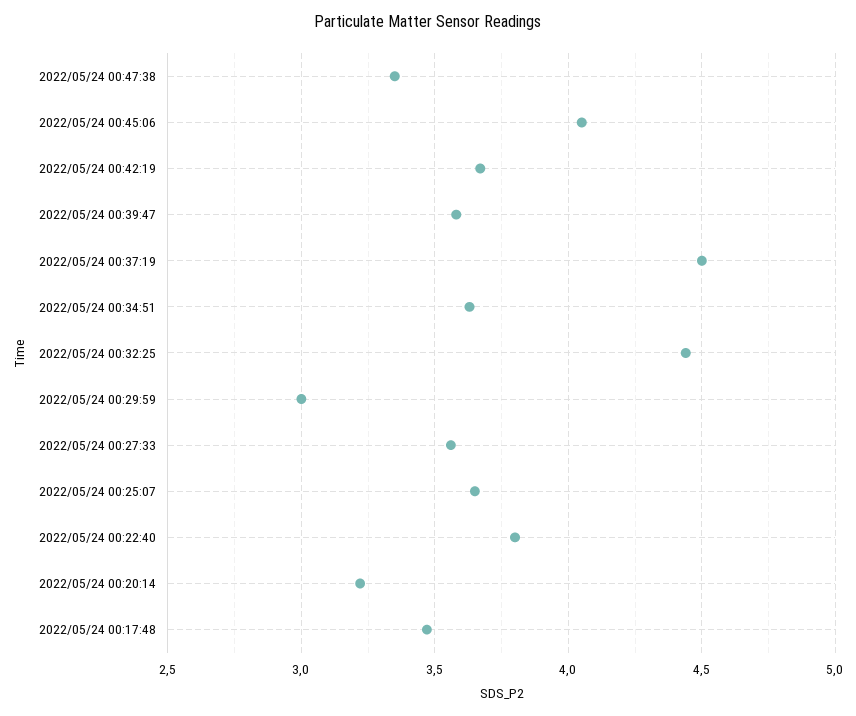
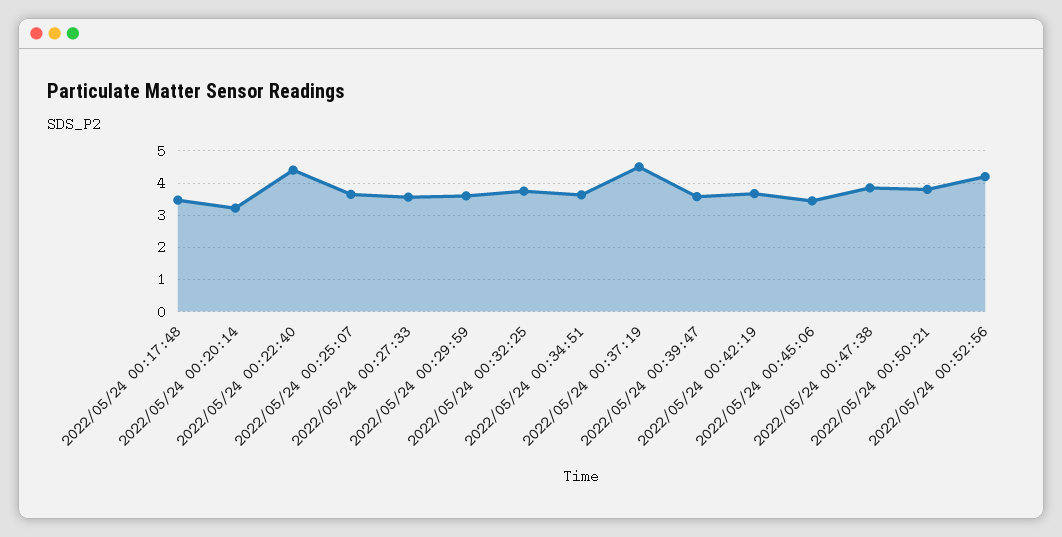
2022/05/24 00:47:38: 3.35 -> 3.8
2022/05/24 00:45:06: 4.05 -> 3.4
2022/05/24 00:32:25: 4.45 -> 3.8
2022/05/24 00:29:59: 3 -> 3.6
2022/05/24 00:22:40: 3.8 -> 4.4
2022/05/24 00:50:21: none -> 3.8
2022/05/24 00:52:56: none -> 4.2

